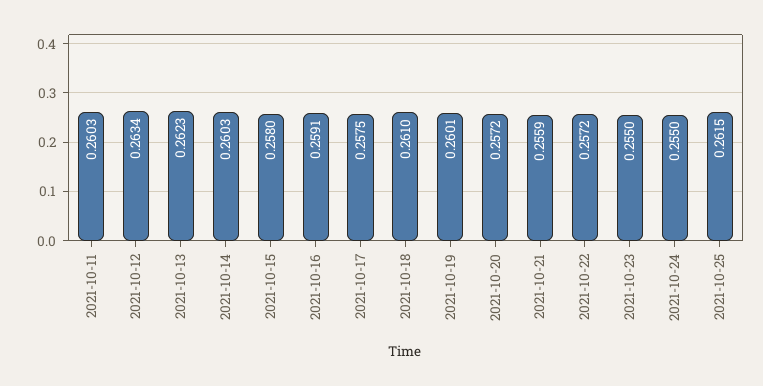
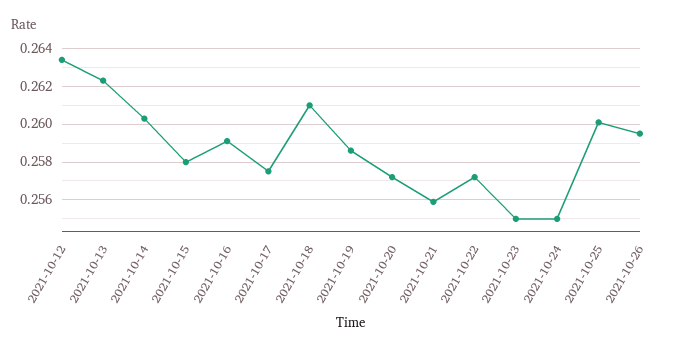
2021-10-11: 0.2603 -> none
2021-10-19: 0.2601 -> 0.2585
2021-10-25: 0.2615 -> 0.26
2021-10-26: none -> 0.2595

